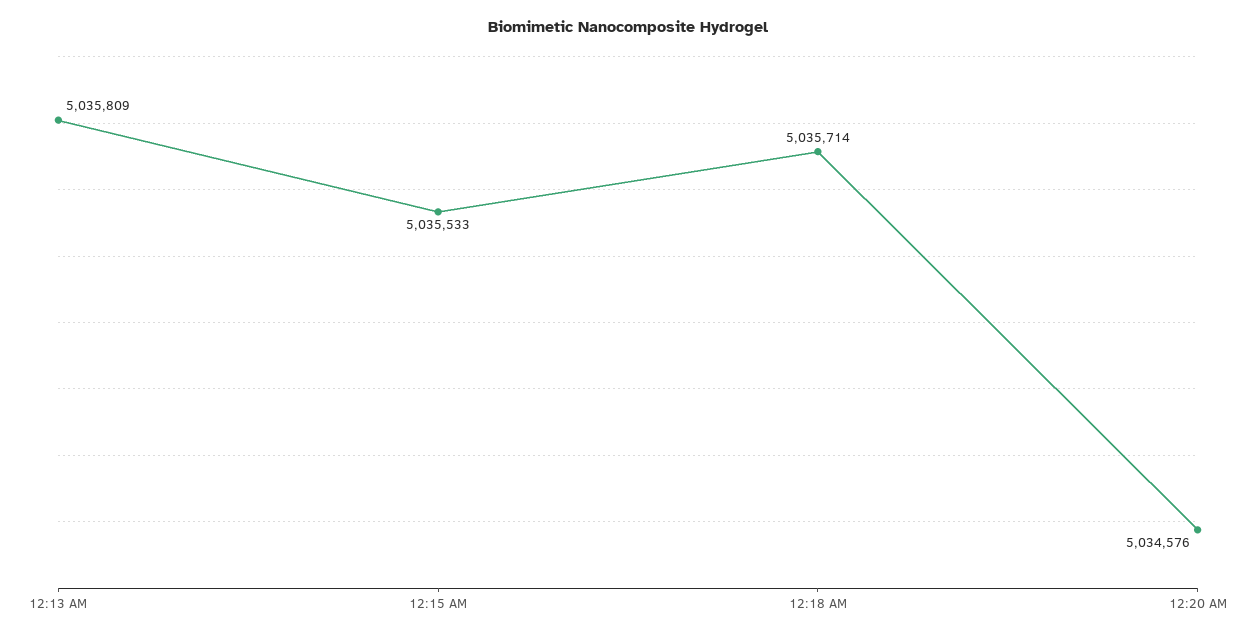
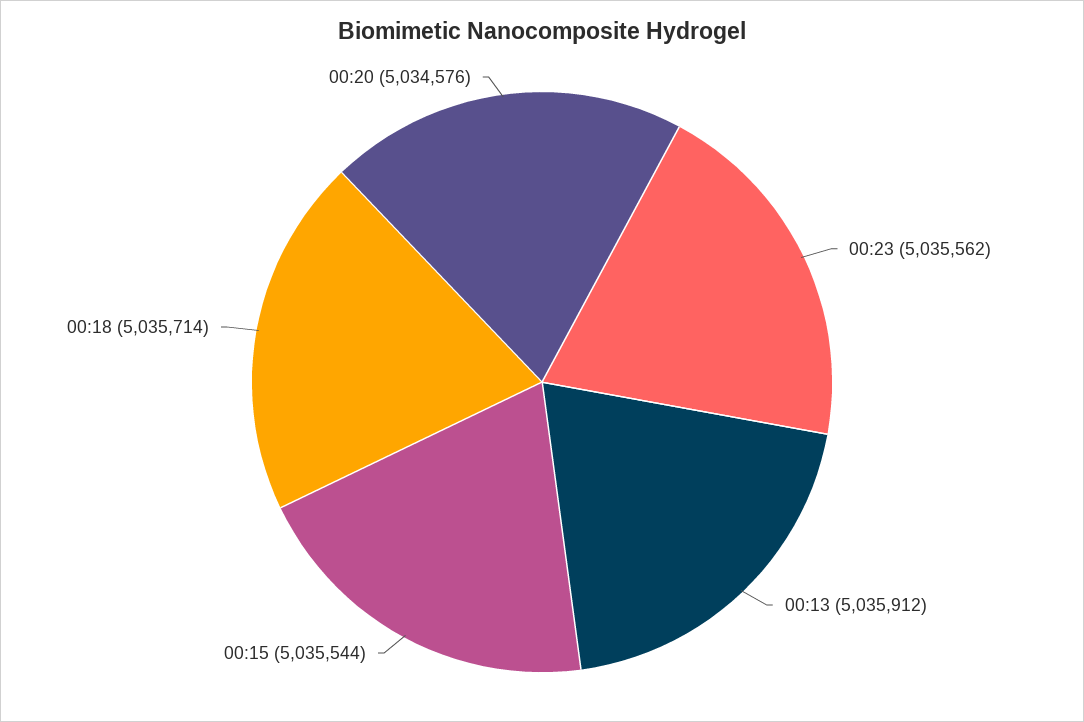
12:13 AM: 5035809 -> 5035912
12:15 AM: 5035533 -> 5035544
00:23: none -> 5035562

